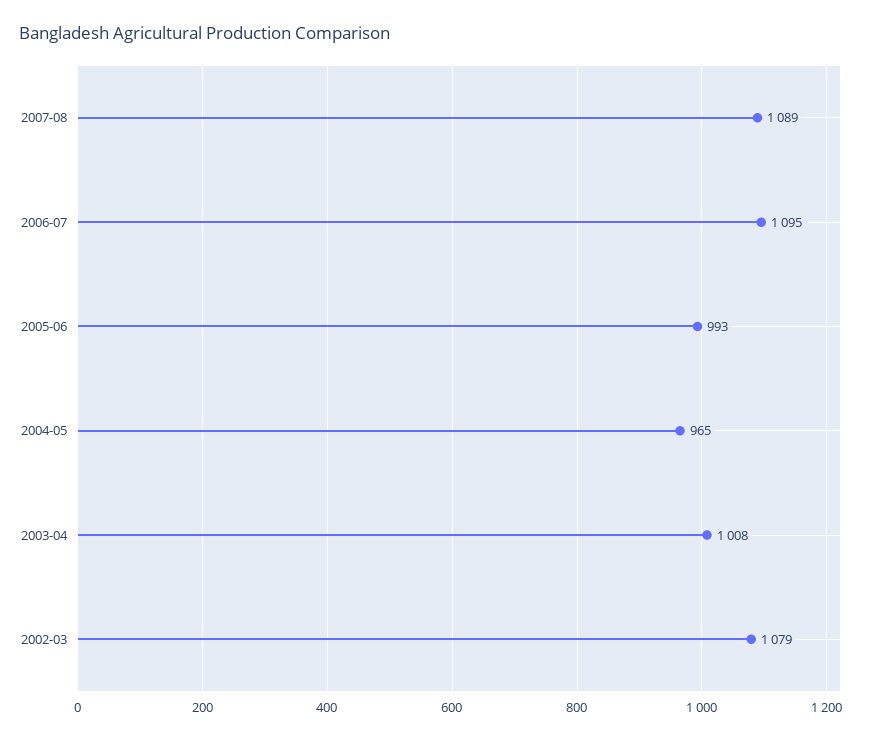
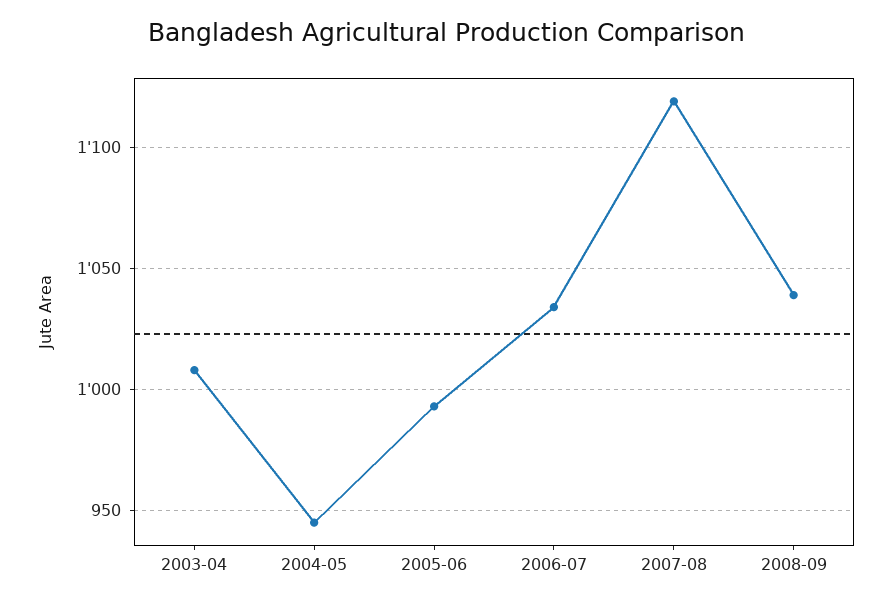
2007-08: 1089 -> 1120
2006-07: 1095 -> 1035
2004-05: 965 -> 945
2002-03: 1079 -> none
2008-09: none -> 1040

